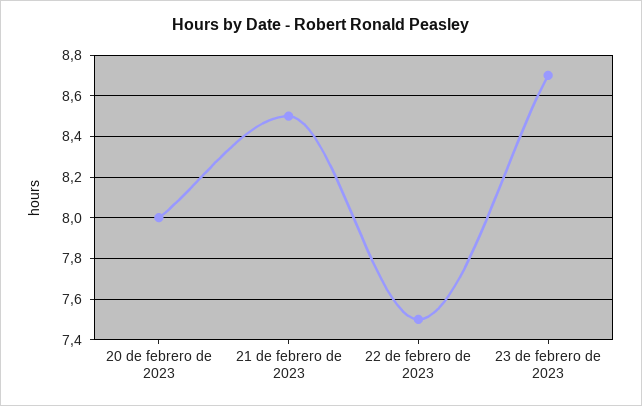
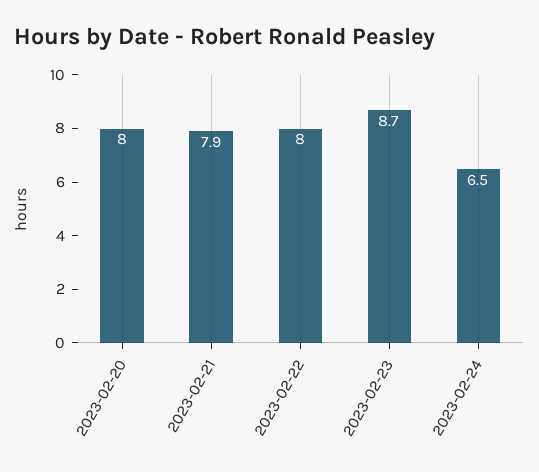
21 de febrero de 2023: 8.5 -> 7.9
22 de febrero de 2023: 7.5 -> 8
2023-02-24: none -> 6.5

